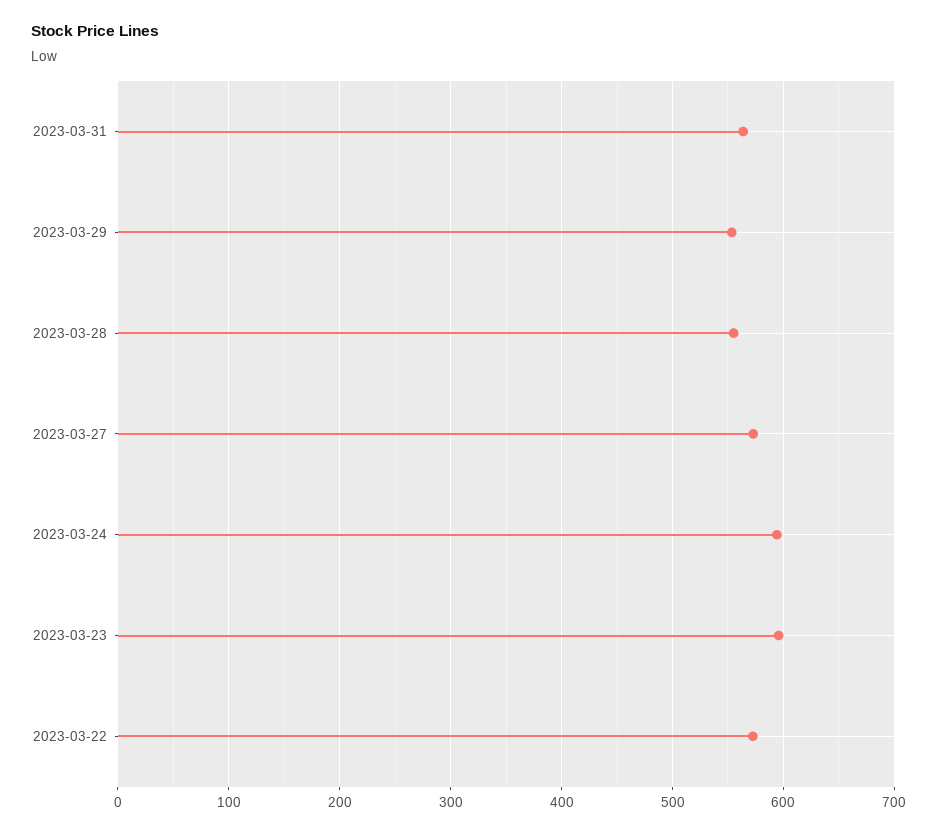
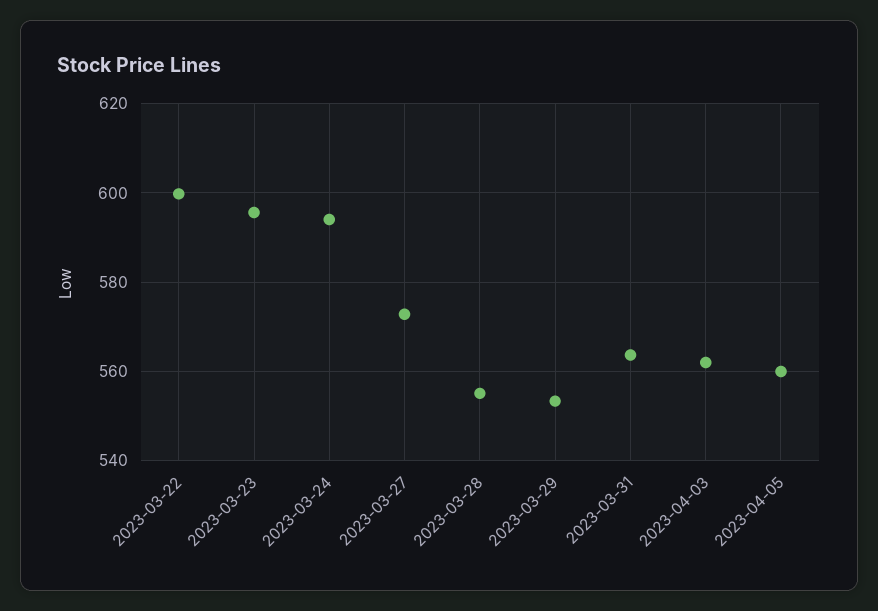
2023-03-22: 570 -> 600
2023-04-03: none -> 562
2023-04-05: none -> 560

